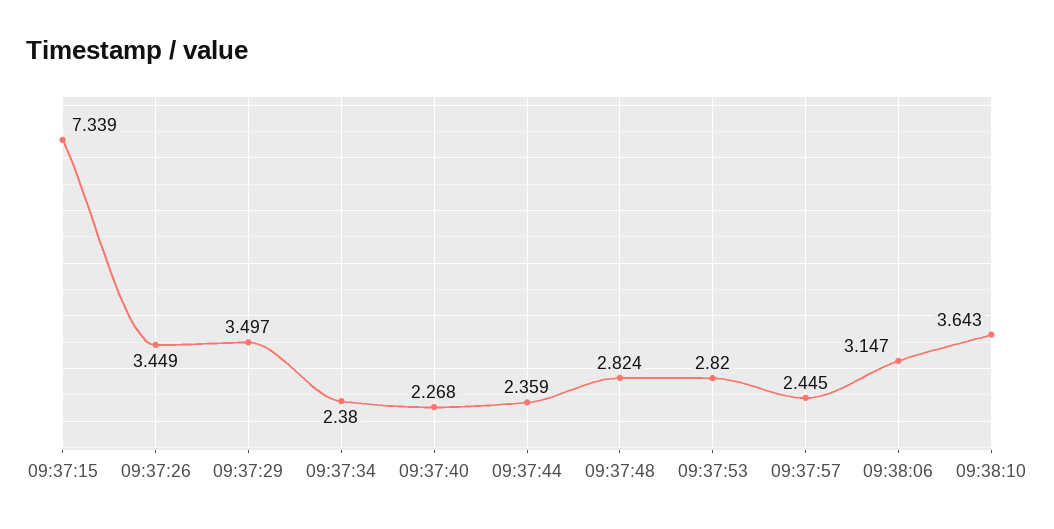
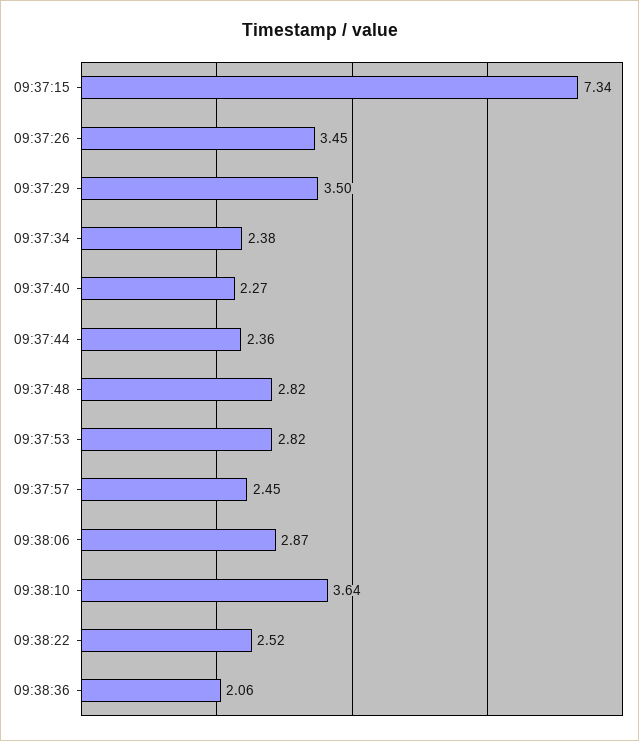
09:38:06: 3.147 -> 2.87
09:38:22: none -> 2.52
09:38:36: none -> 2.06

